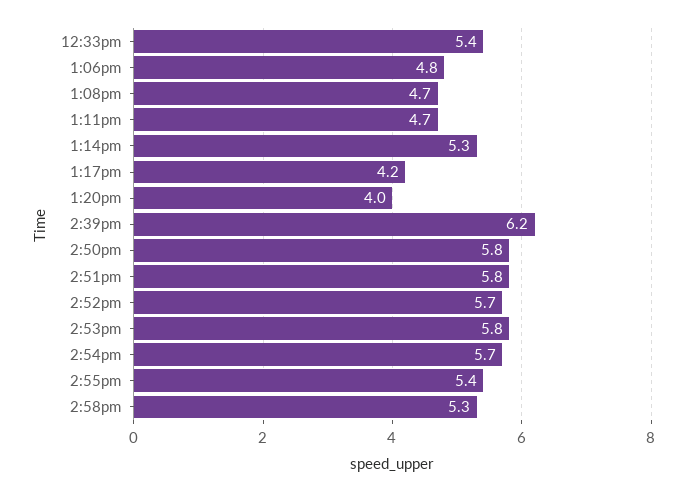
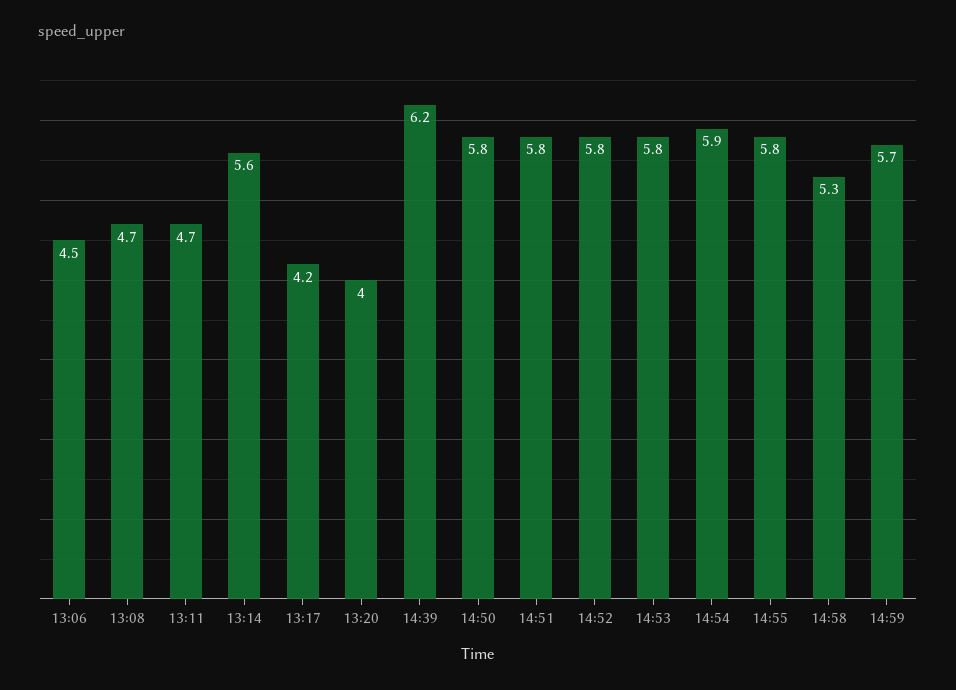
12:33pm: 5.4 -> none
1:06pm: 4.8 -> 4.5
1:14pm: 5.3 -> 5.6
2:52pm: 5.7 -> 5.8
2:54pm: 5.7 -> 5.9
2:55pm: 5.4 -> 5.8
14:59: none -> 5.7

